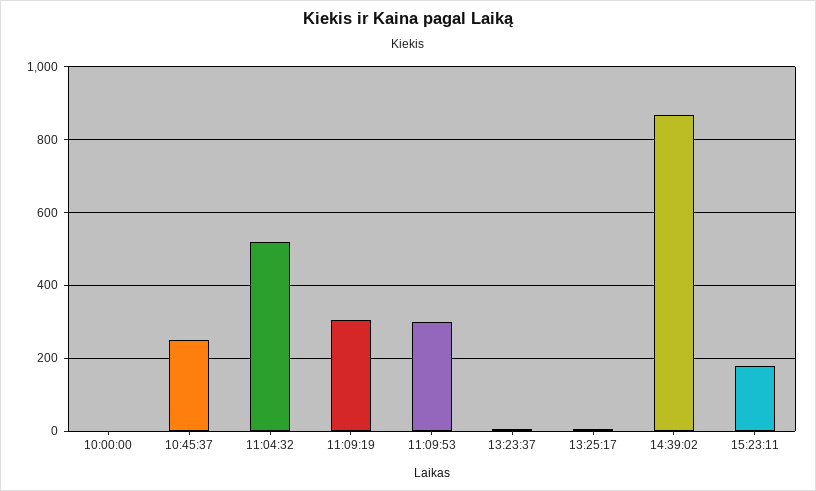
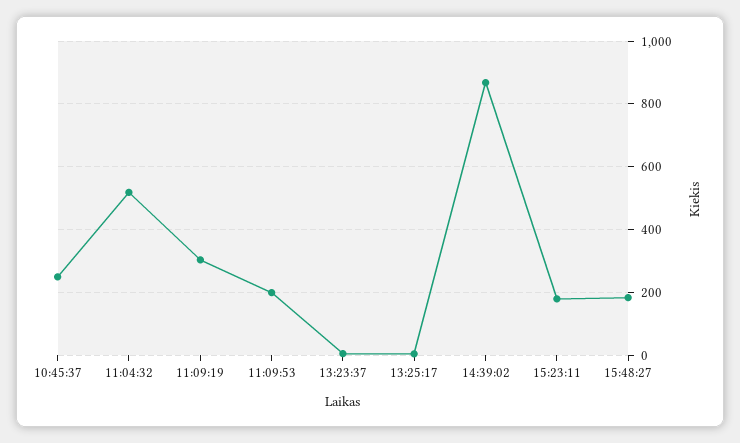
10:00:00: 0 -> none
11:09:53: 300 -> 200
15:48:27: none -> 180

